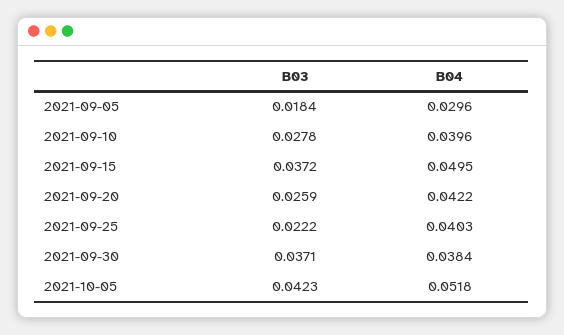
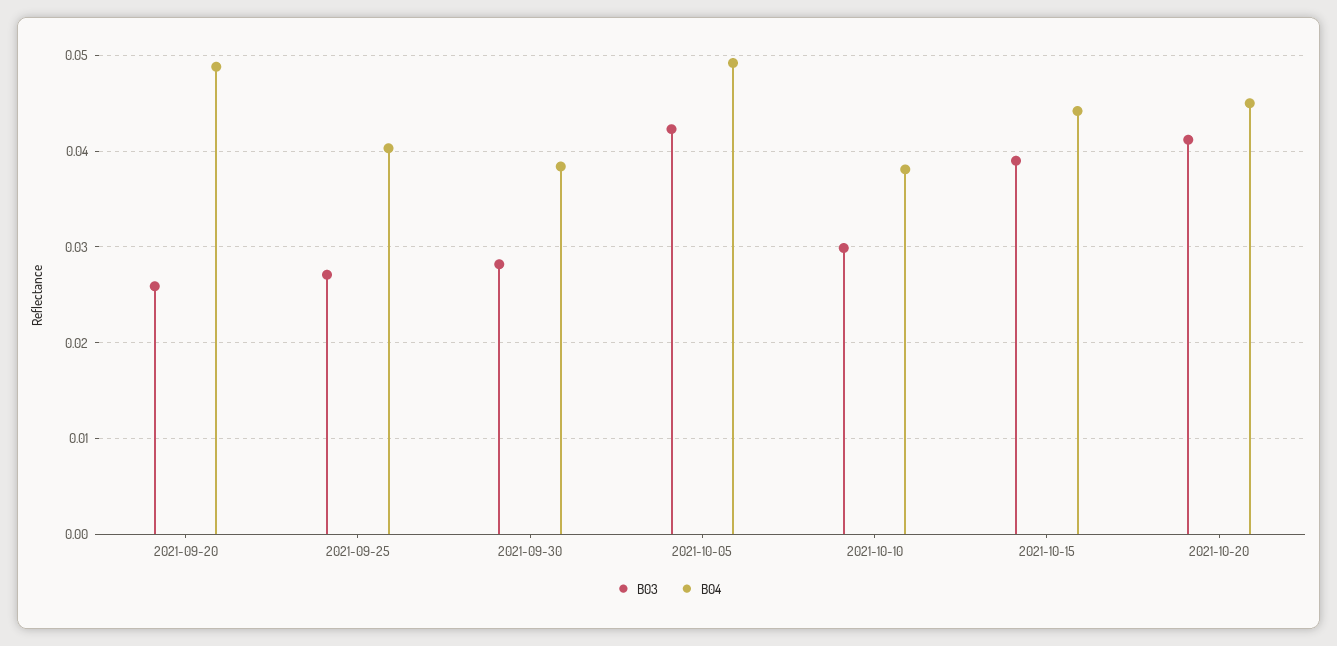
B03, 2021-09-05: 0.0184 -> none
B04, 2021-09-05: 0.0296 -> none
B03, 2021-09-10: 0.0278 -> none
B04, 2021-09-10: 0.0396 -> none
B03, 2021-09-15: 0.0372 -> none
B04, 2021-09-15: 0.0495 -> none
B04, 2021-09-20: 0.0422 -> 0.049
B03, 2021-09-25: 0.0222 -> 0.027
B03, 2021-09-30: 0.0371 -> 0.028
B04, 2021-10-05: 0.0518 -> 0.049
B03, 2021-10-10: none -> 0.03
B04, 2021-10-10: none -> 0.038
B03, 2021-10-15: none -> 0.039
B04, 2021-10-15: none -> 0.044
B03, 2021-10-20: none -> 0.041
B04, 2021-10-20: none -> 0.045

